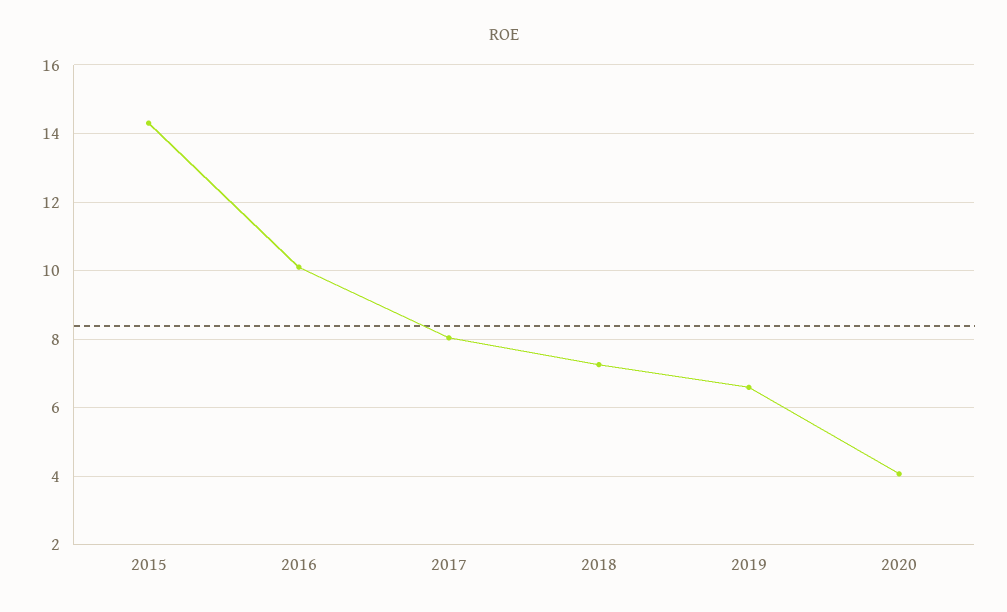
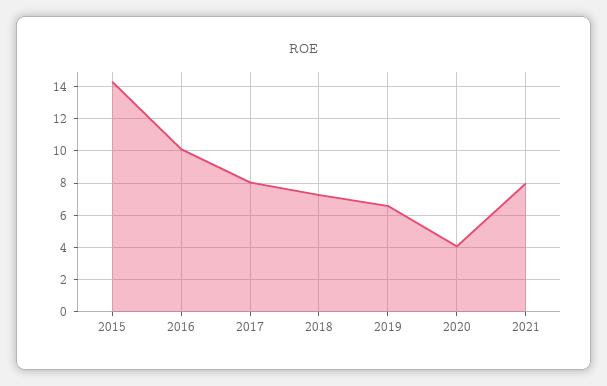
2021: none -> 8

